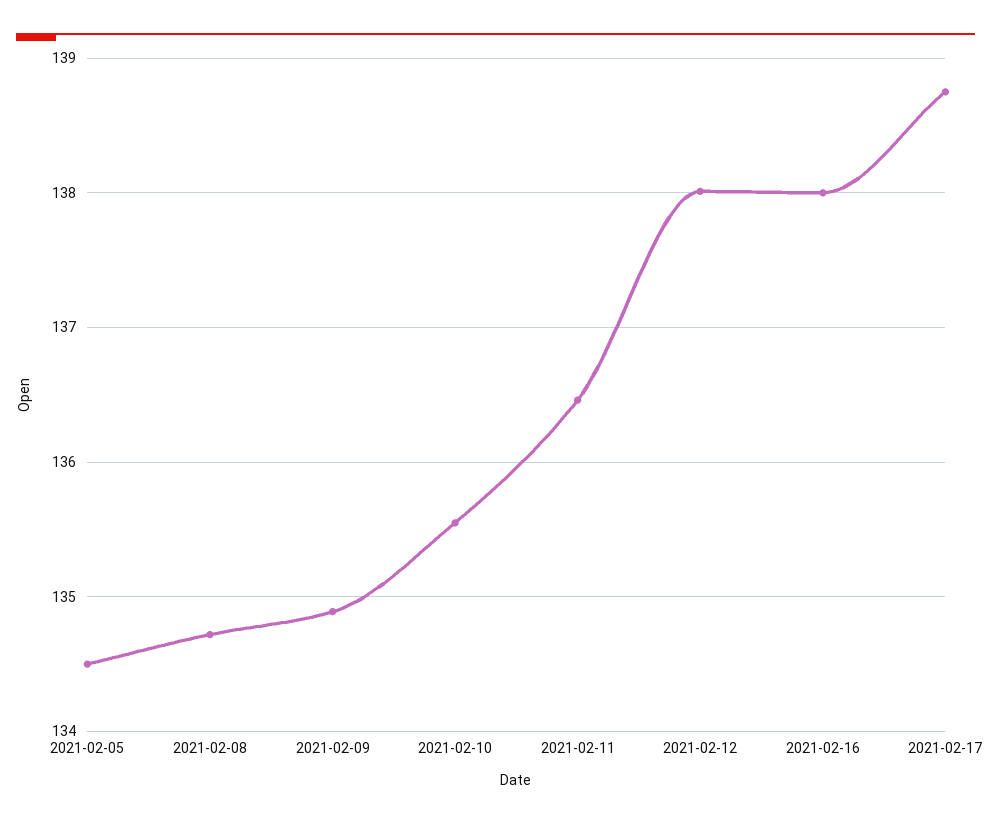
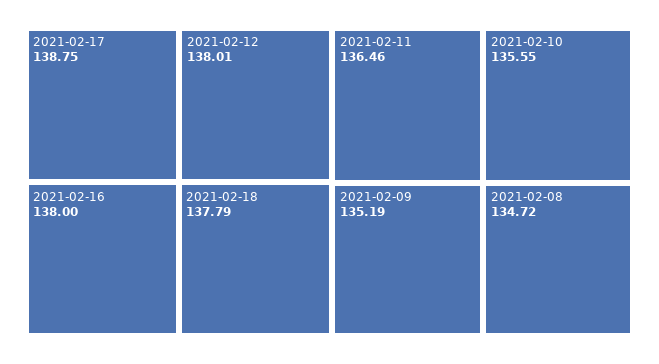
2021-02-05: 134.5 -> none
2021-02-09: 134.9 -> 135.19
2021-02-18: none -> 137.79

